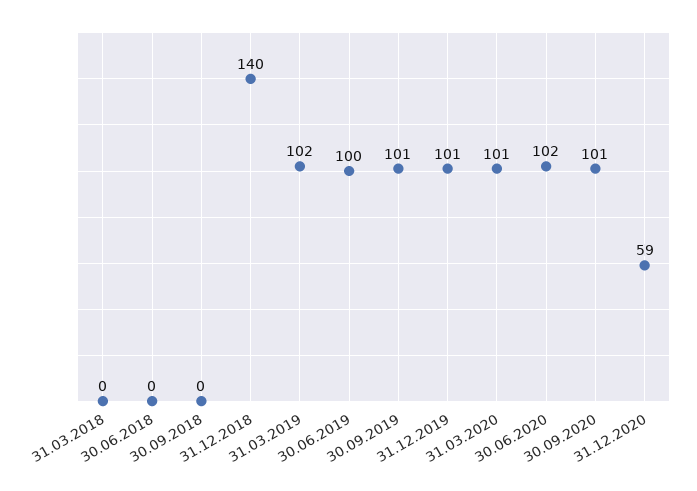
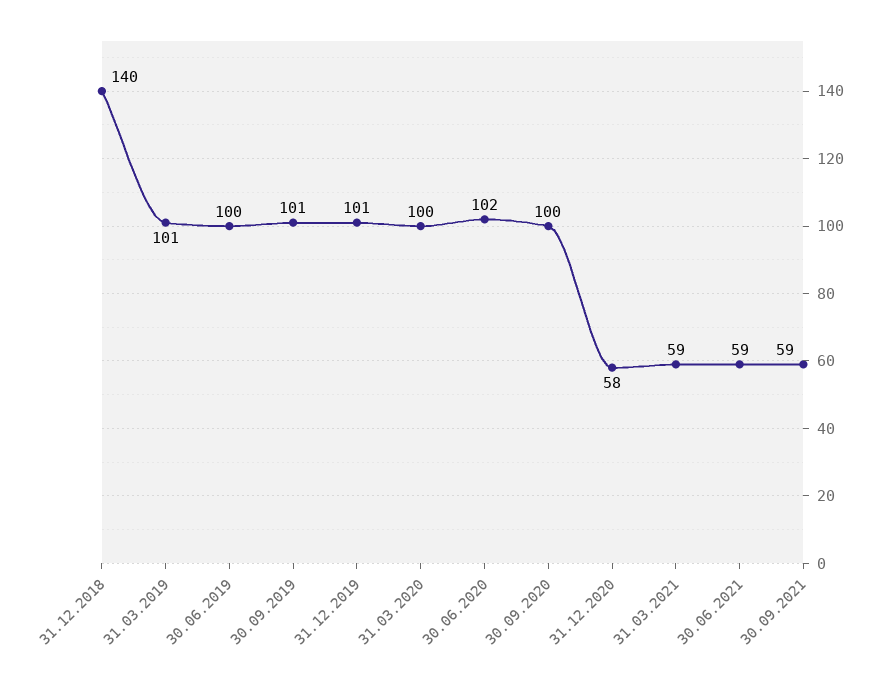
31.03.2018: 0 -> none
30.06.2018: 0 -> none
30.09.2018: 0 -> none
31.03.2019: 102 -> 101
31.03.2020: 101 -> 100
30.09.2020: 101 -> 100
31.12.2020: 59 -> 58
31.03.2021: none -> 59
30.06.2021: none -> 59
30.09.2021: none -> 59

